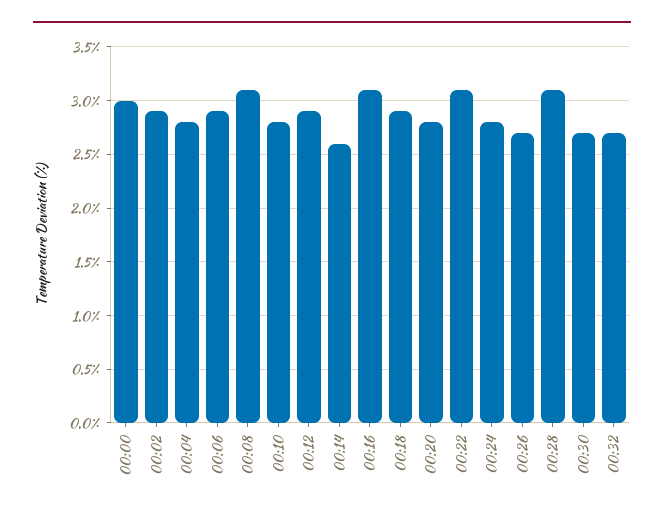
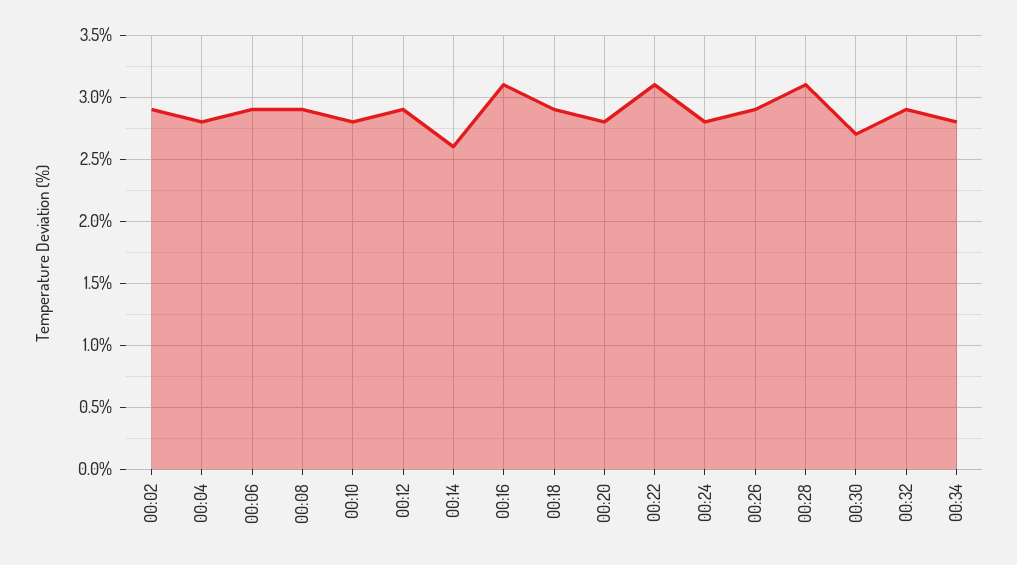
00:00: 3 -> none
00:08: 3.1 -> 2.9
00:26: 2.7 -> 2.9
00:32: 2.7 -> 2.9
00:34: none -> 2.8

